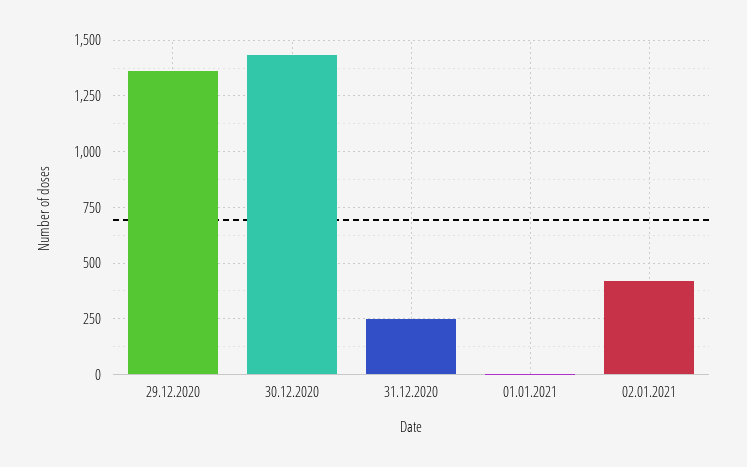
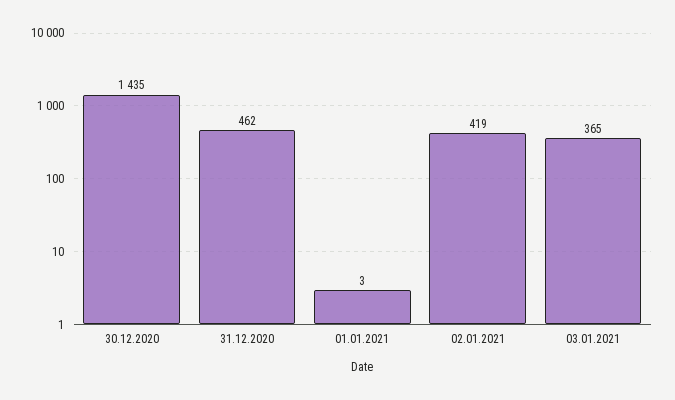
29.12.2020: 1350 -> none
31.12.2020: 250 -> 462
03.01.2021: none -> 365

